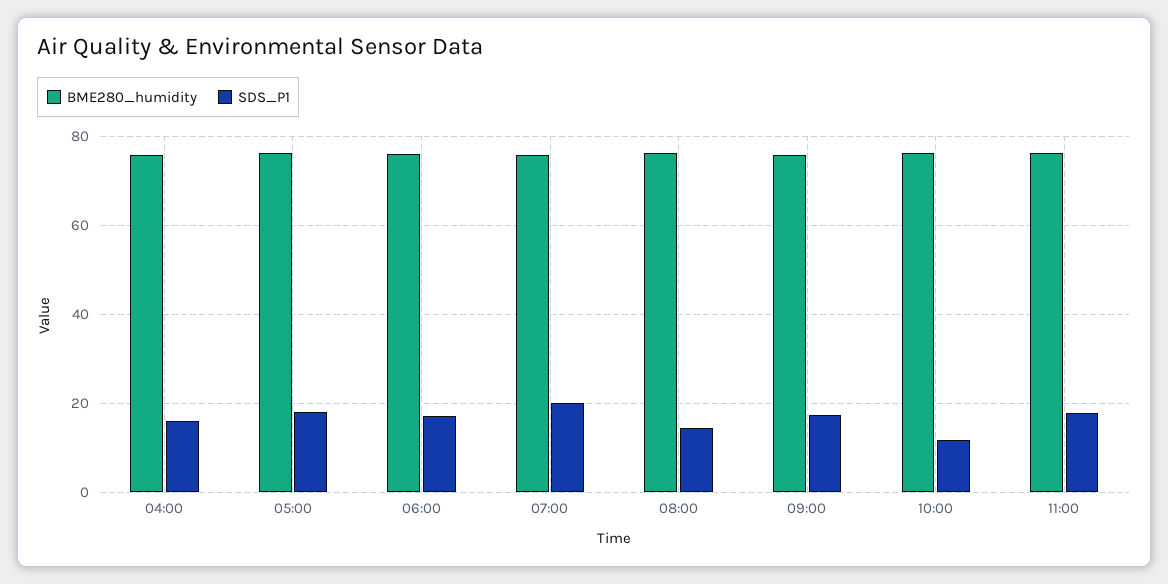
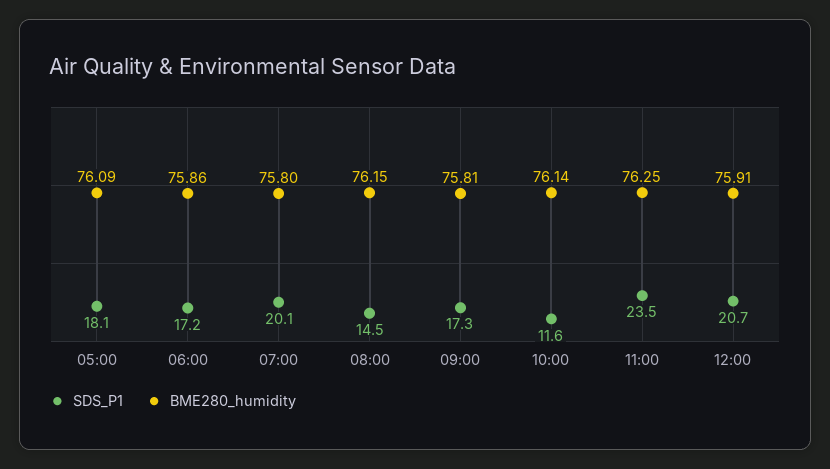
BME280_humidity, 04:00: 76 -> none
SDS_P1, 04:00: 16 -> none
SDS_P1, 11:00: 18 -> 23.5
SDS_P1, 12:00: none -> 20.7
BME280_humidity, 12:00: none -> 75.91

